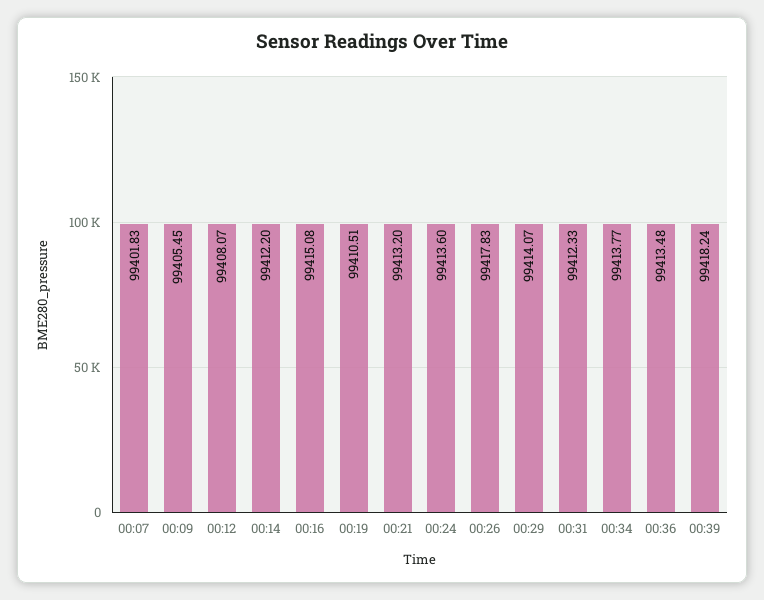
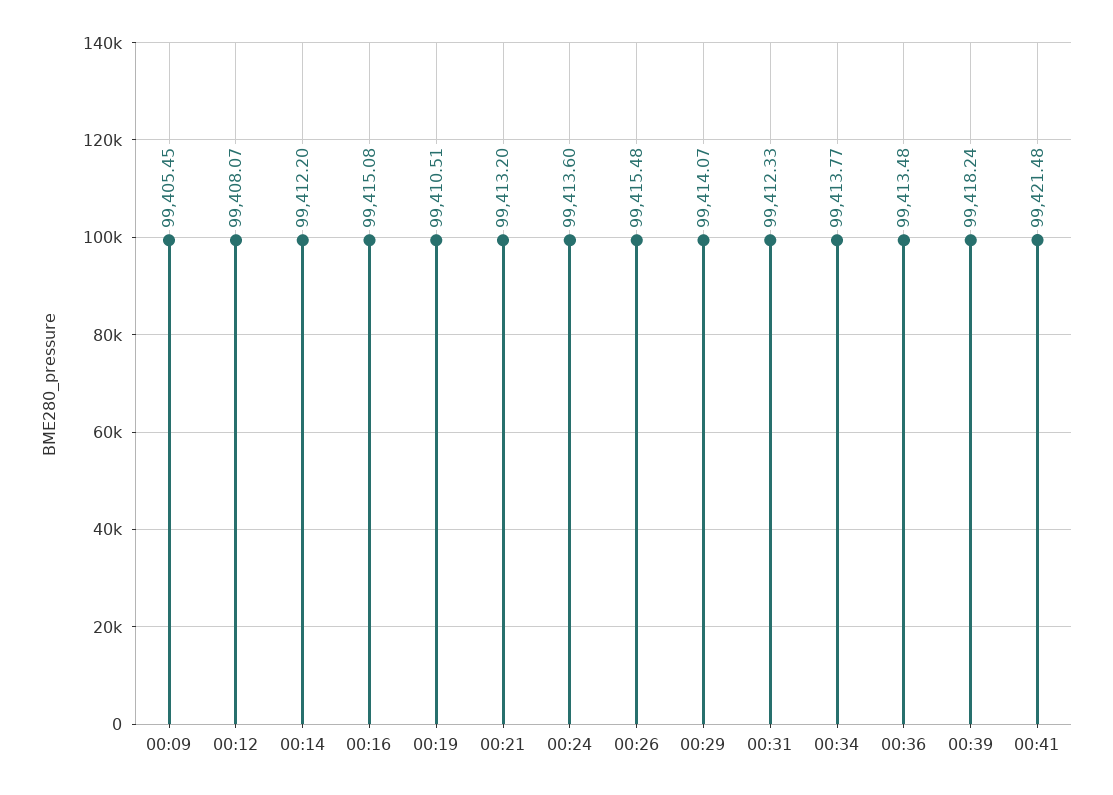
00:07: 99401.83 -> none
00:26: 99417.83 -> 99415.48
00:41: none -> 99421.48

